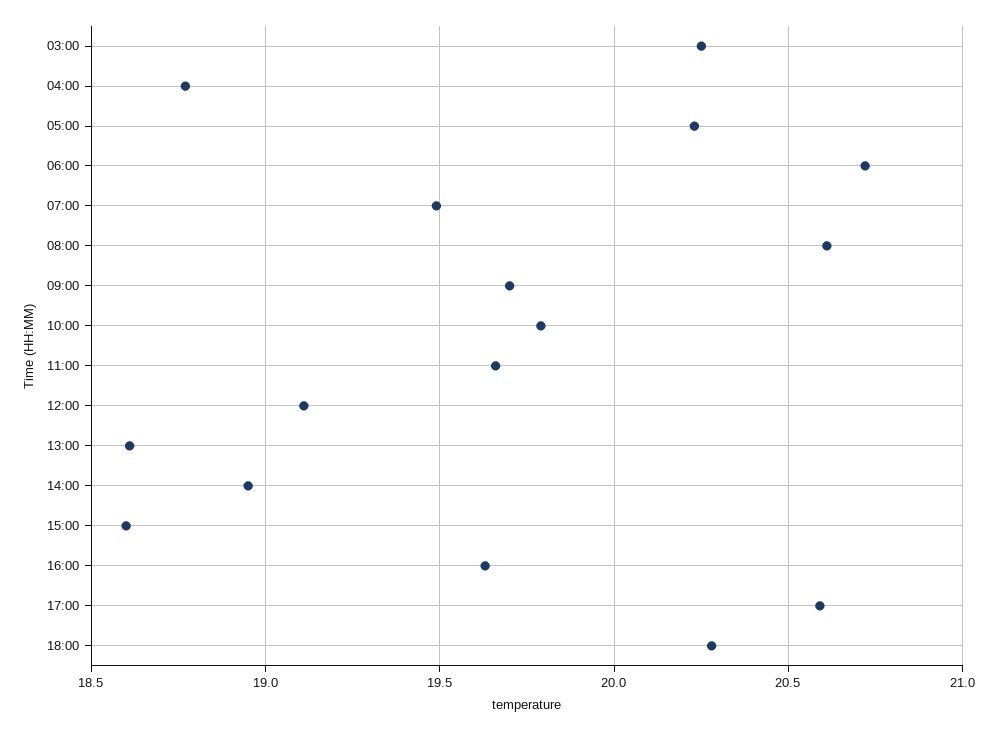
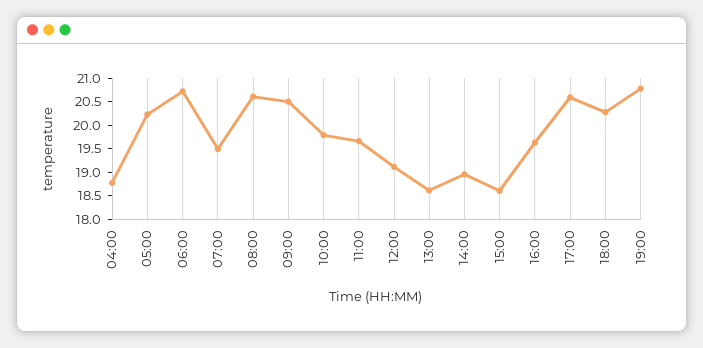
03:00: 20.25 -> none
09:00: 19.7 -> 20.5
19:00: none -> 20.75

